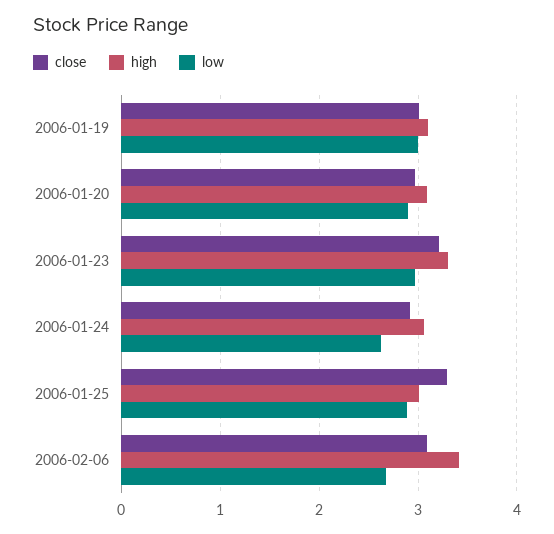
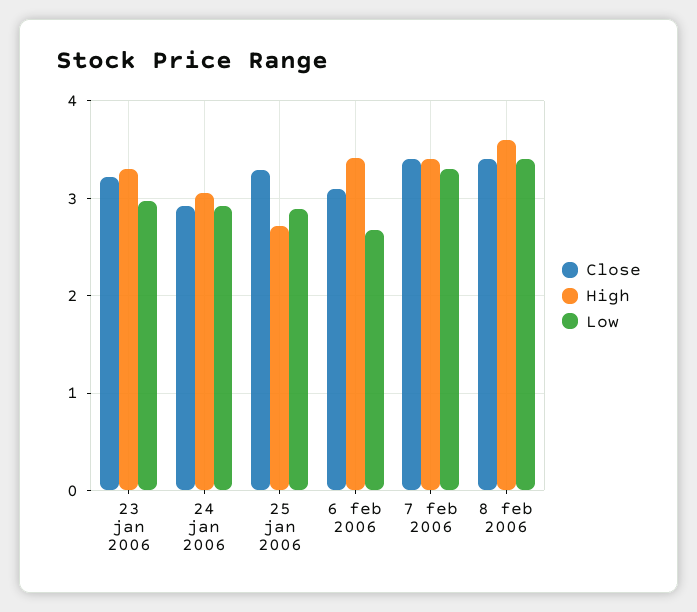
close, 2006-01-19: 3 -> none
high, 2006-01-19: 3.1 -> none
low, 2006-01-19: 3 -> none
close, 2006-01-20: 3 -> none
high, 2006-01-20: 3.1 -> none
low, 2006-01-20: 2.9 -> none
low, 2006-01-24: 2.6 -> 2.9
high, 2006-01-25: 3 -> 2.7
close, 7 feb 2006: none -> 3.4
high, 7 feb 2006: none -> 3.4
low, 7 feb 2006: none -> 3.3
close, 8 feb 2006: none -> 3.4
high, 8 feb 2006: none -> 3.6
low, 8 feb 2006: none -> 3.4

